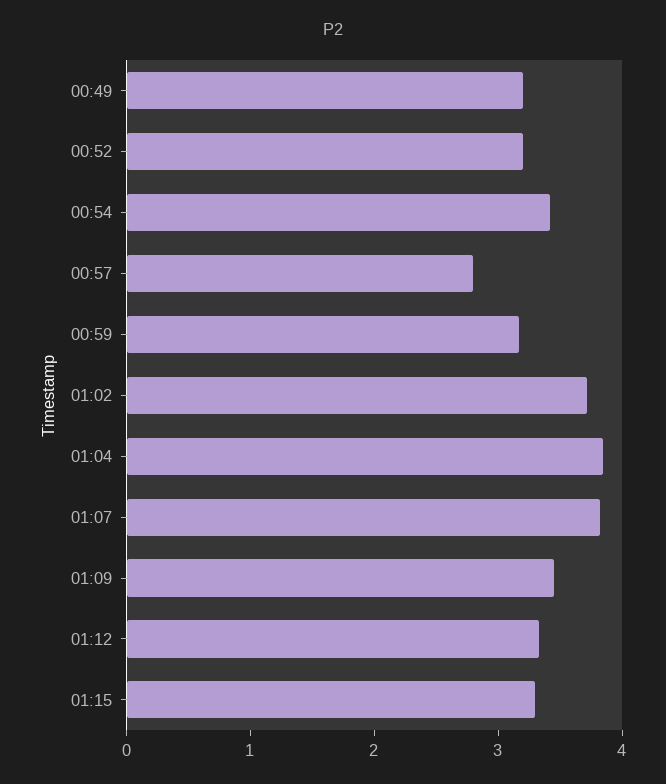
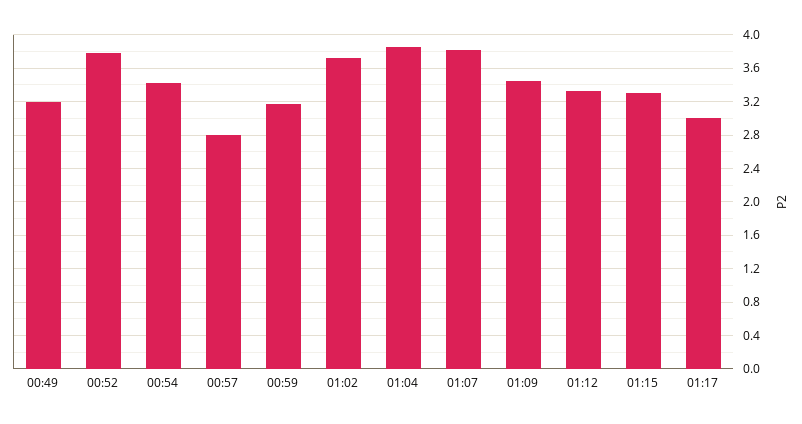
00:52: 3.2 -> 3.8
01:17: none -> 3

